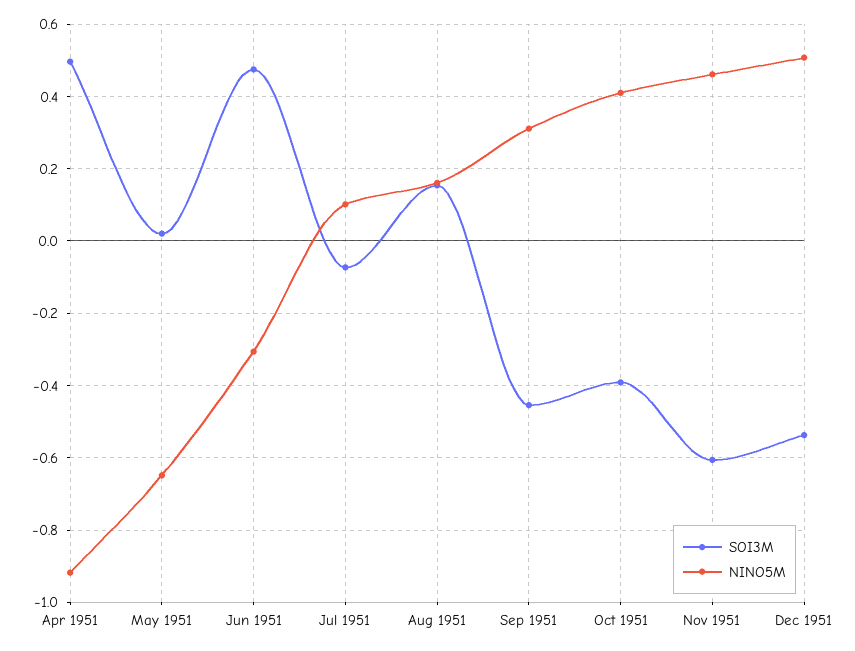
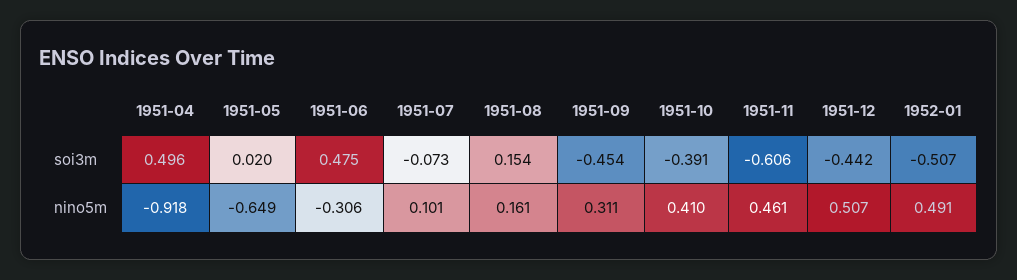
SOI3M, Dec 1951: -0.54 -> -0.442
SOI3M, 1952-01: none -> -0.507
NINO5M, 1952-01: none -> 0.491

